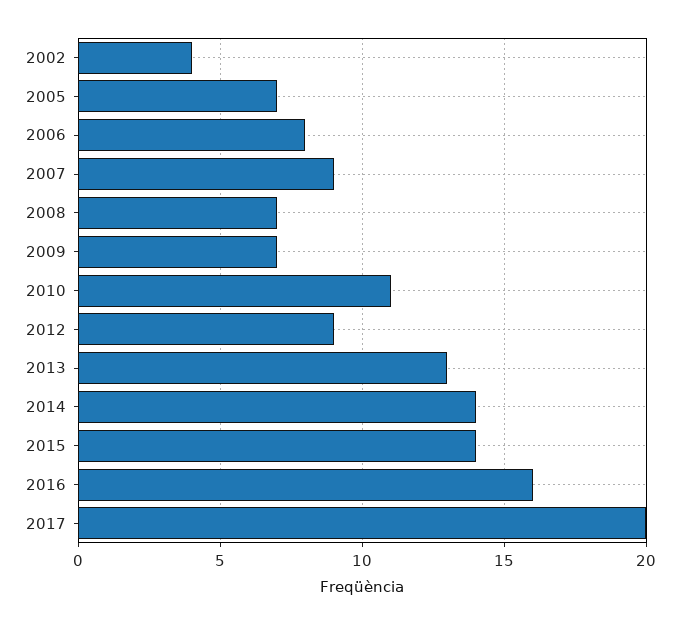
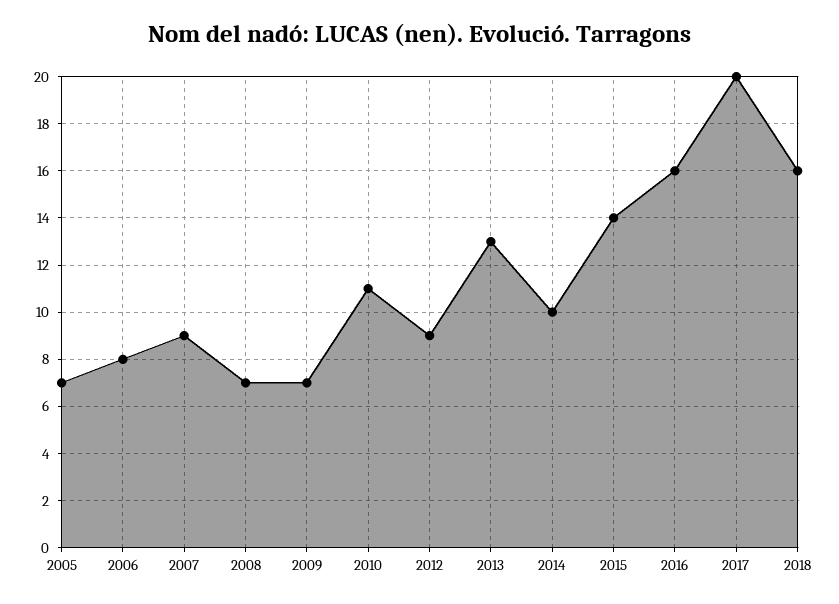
2002: 4 -> none
2014: 14 -> 10
2018: none -> 16

